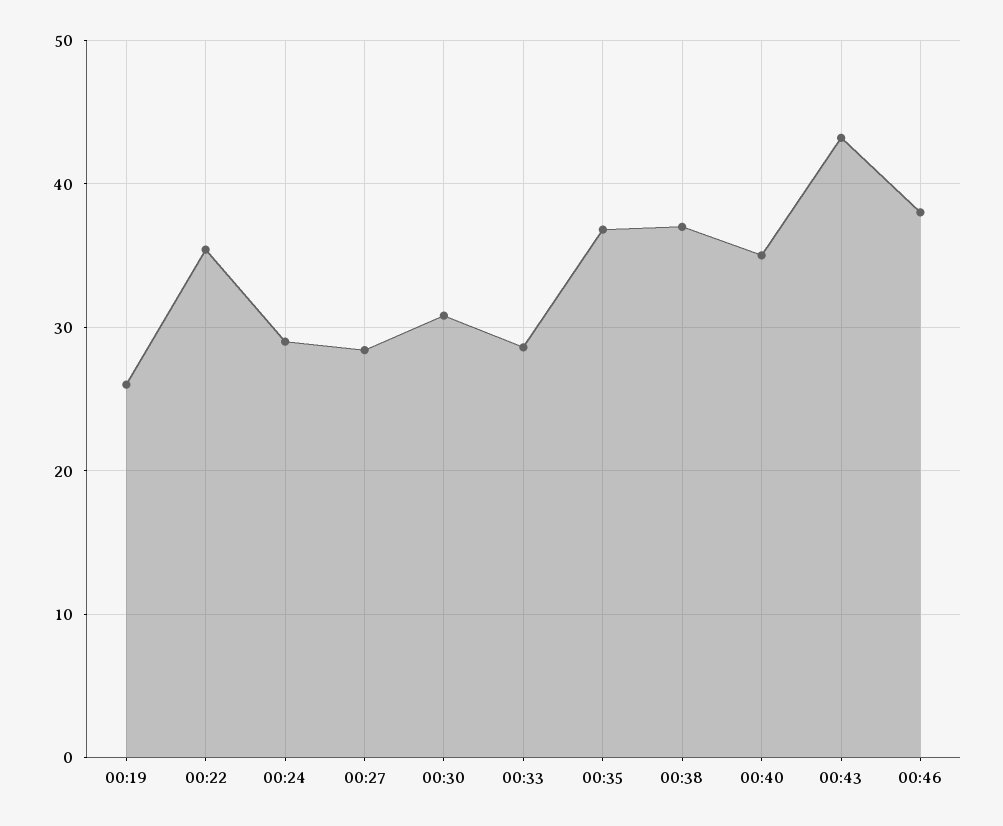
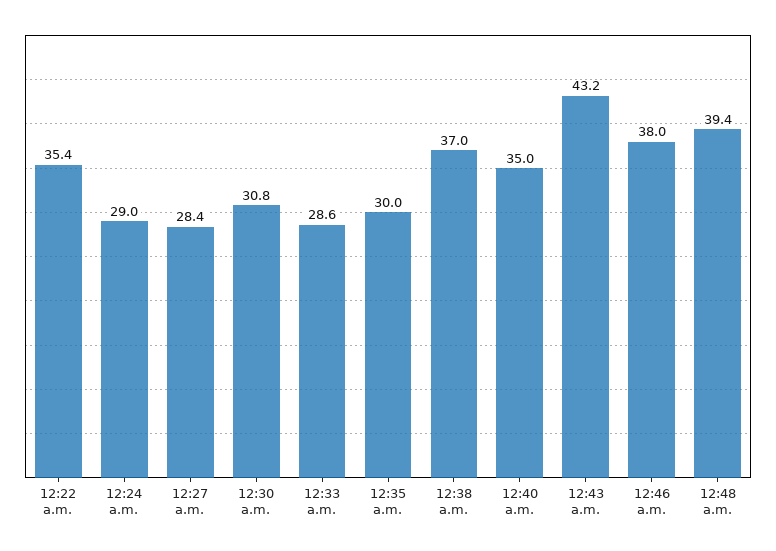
00:19: 26 -> none
00:35: 37 -> 30
12:48 a.m.: none -> 39.4

